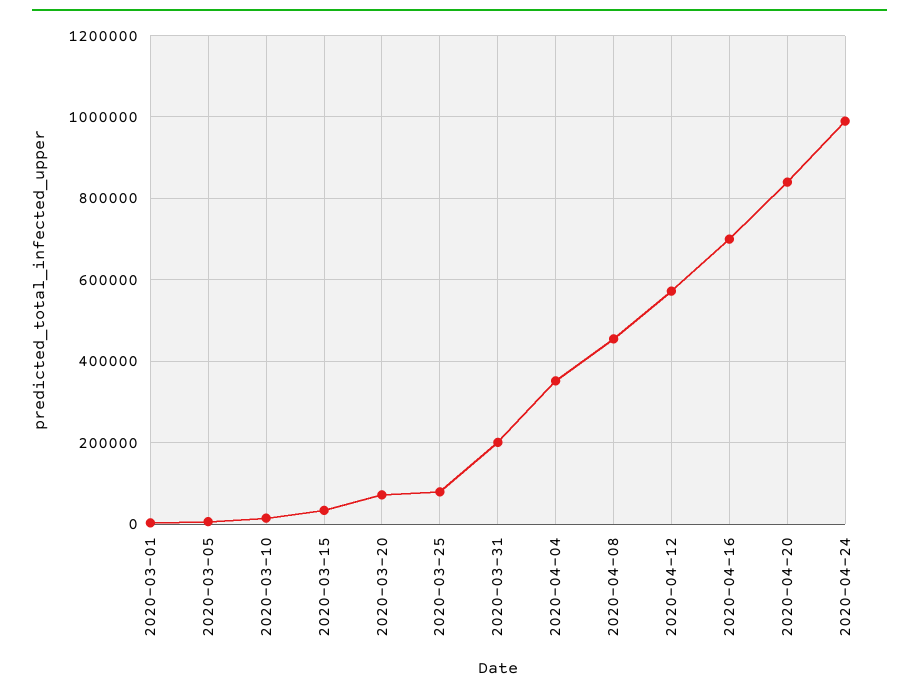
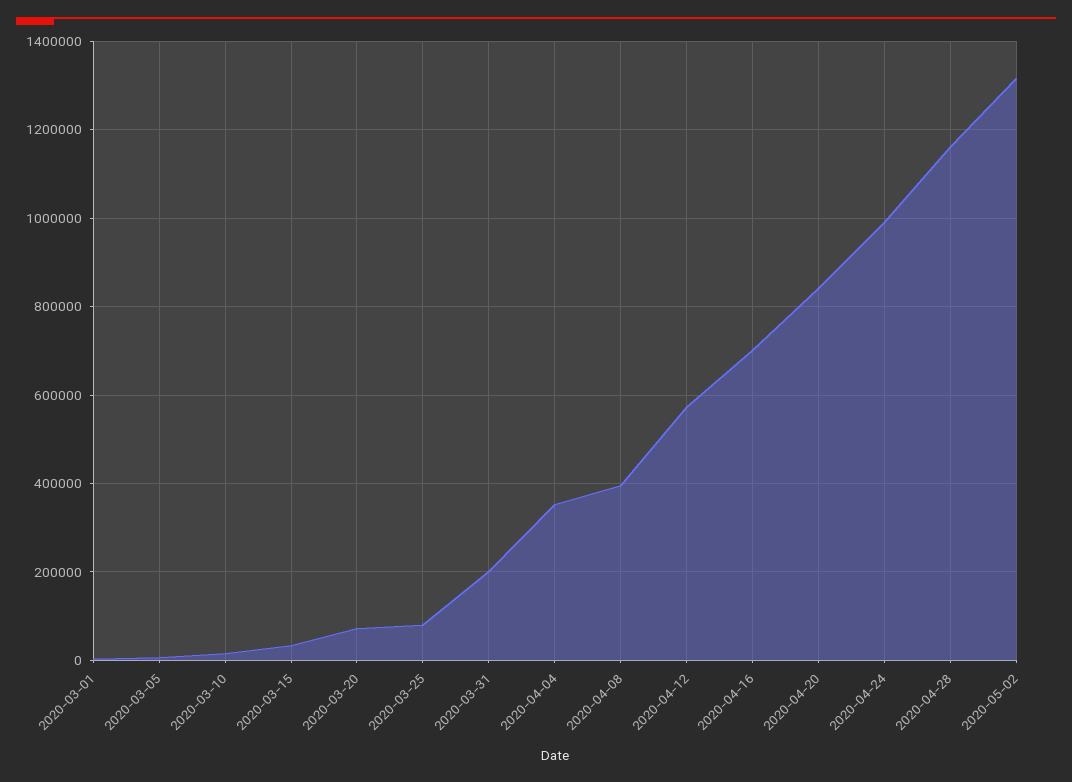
2020-04-08: 460000 -> 400000
2020-04-28: none -> 1160000
2020-05-02: none -> 1320000

